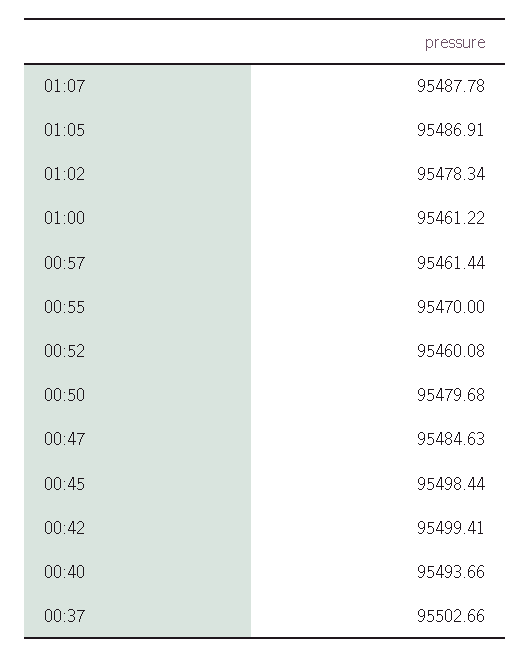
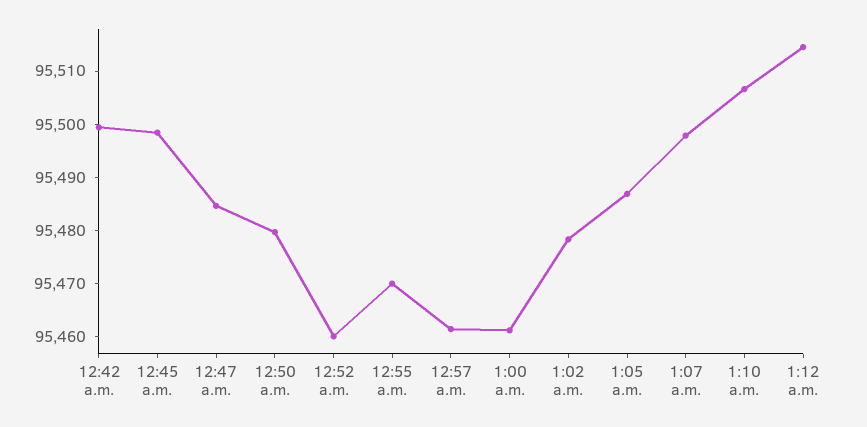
01:07: 95487.78 -> 95498
00:40: 95493.66 -> none
00:37: 95502.66 -> none
1:10 a.m.: none -> 95506
1:12 a.m.: none -> 95514

